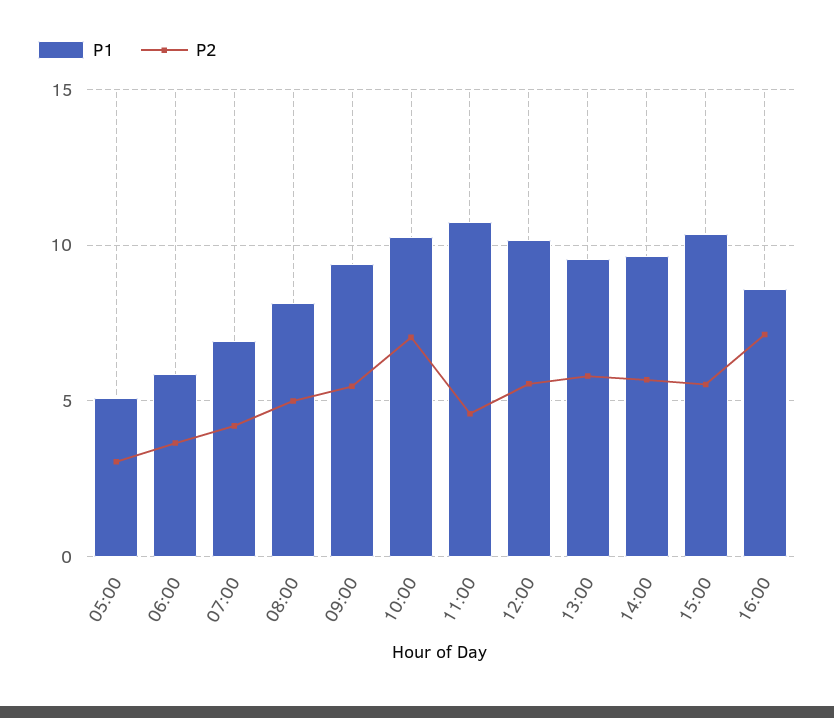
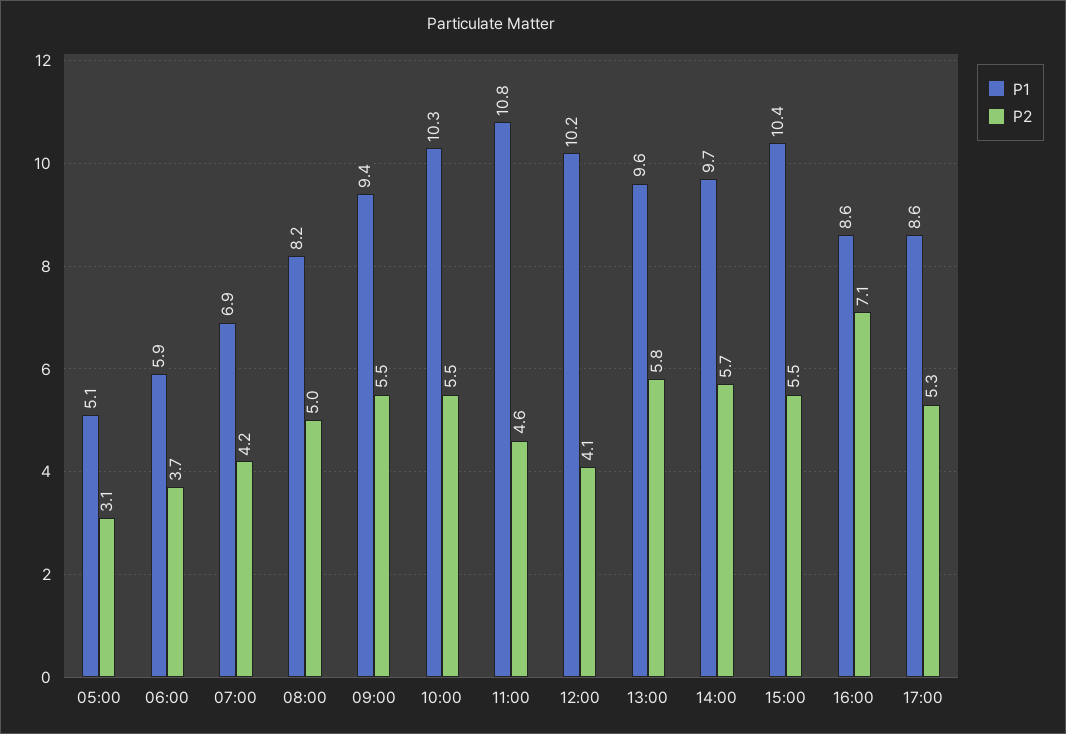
P2, 10:00: 7 -> 5.5
P2, 12:00: 5.5 -> 4.1
P1, 17:00: none -> 8.6
P2, 17:00: none -> 5.3

